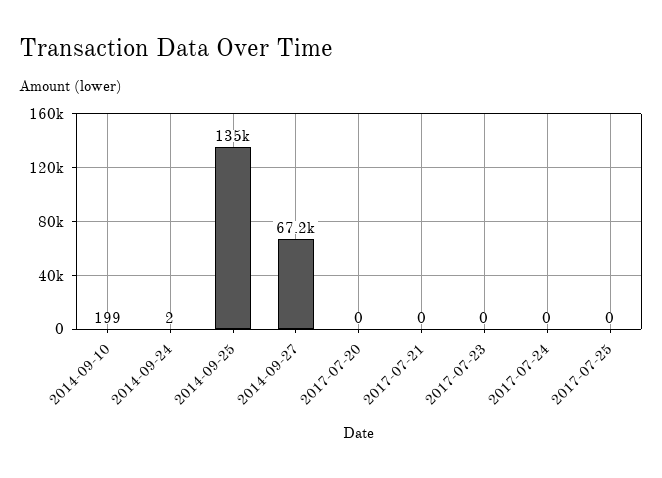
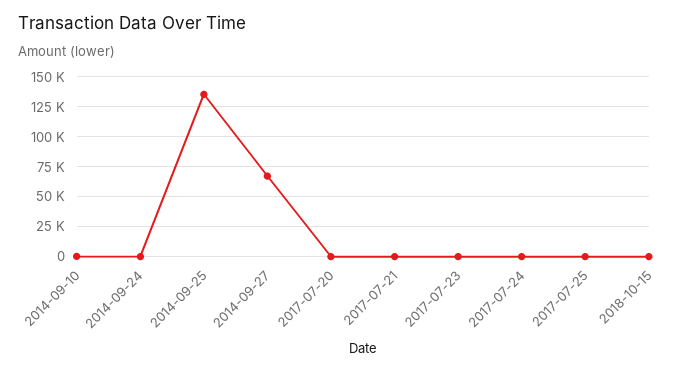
2018-10-15: none -> 0

